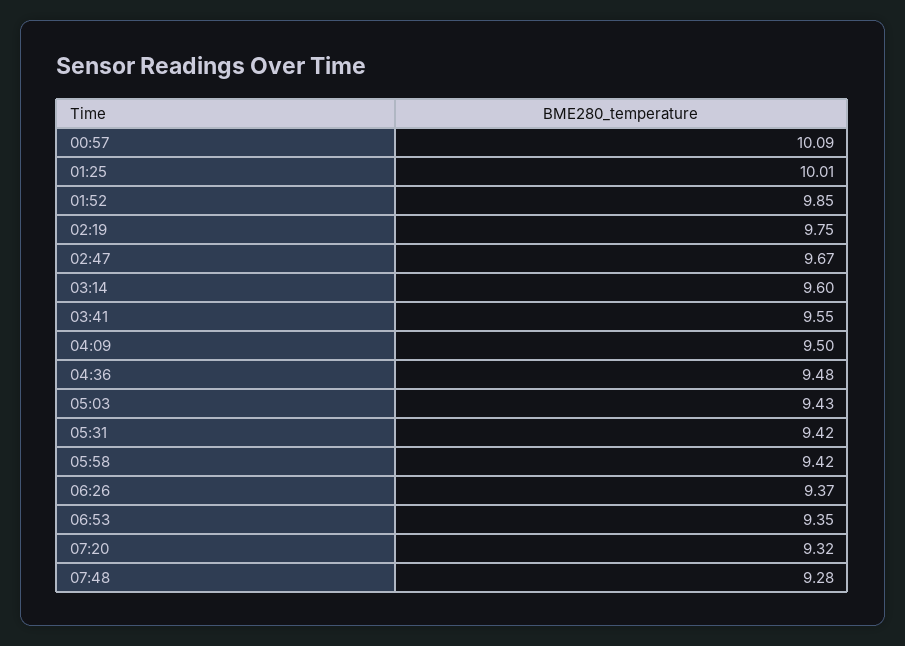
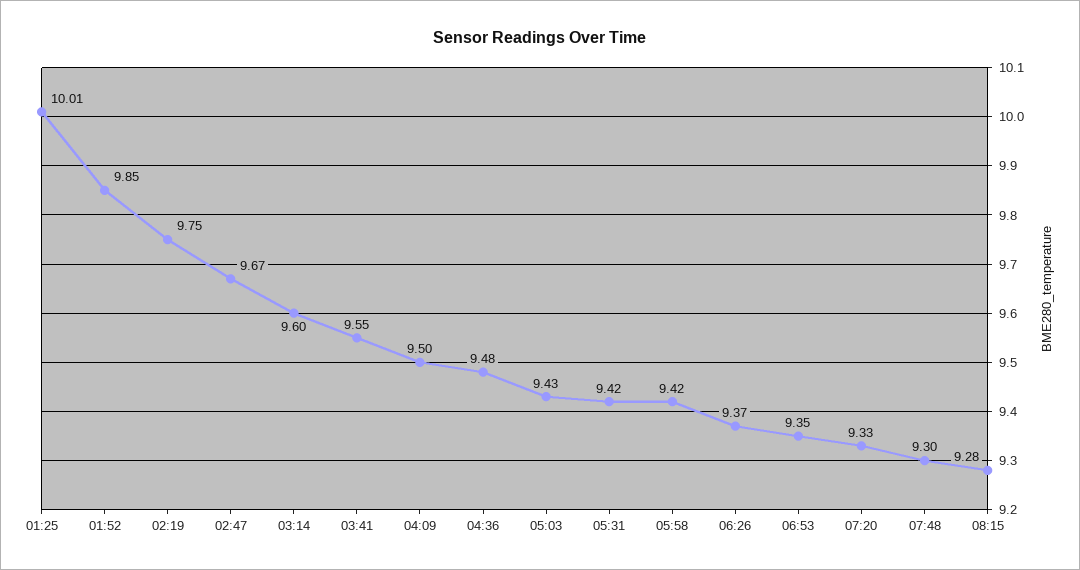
00:57: 10.09 -> none
07:20: 9.32 -> 9.33
07:48: 9.28 -> 9.3
08:15: none -> 9.28

